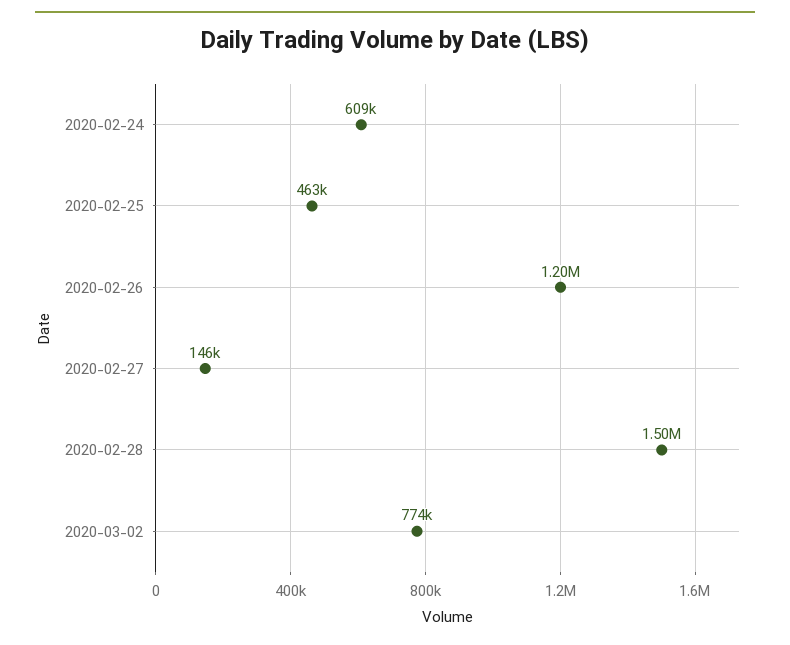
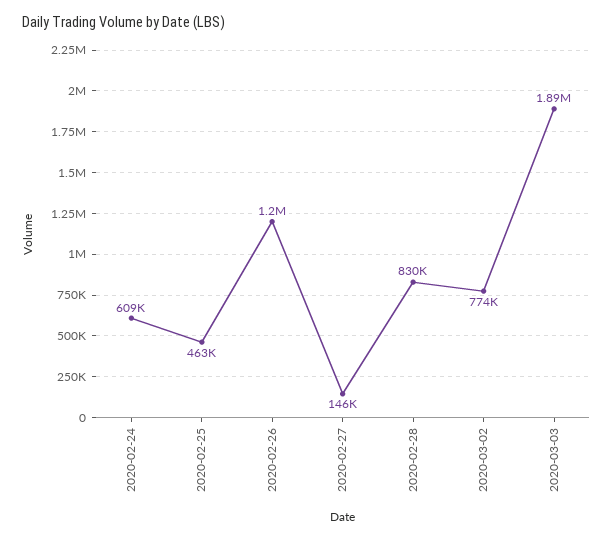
2020-02-28: 1500000 -> 830000
2020-03-03: none -> 1890000

